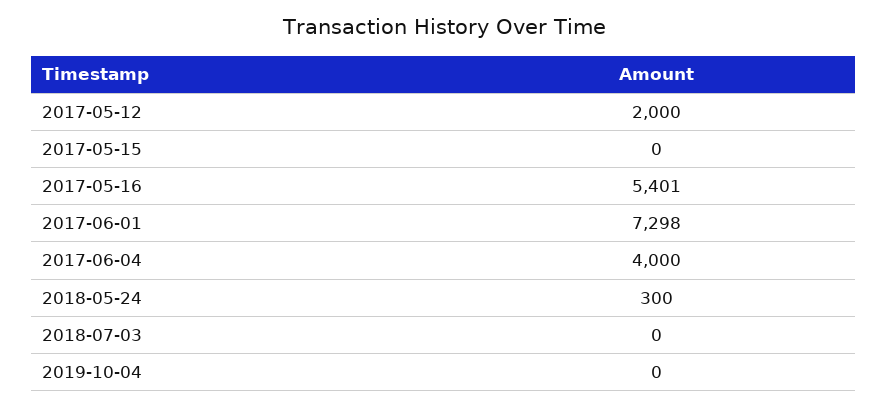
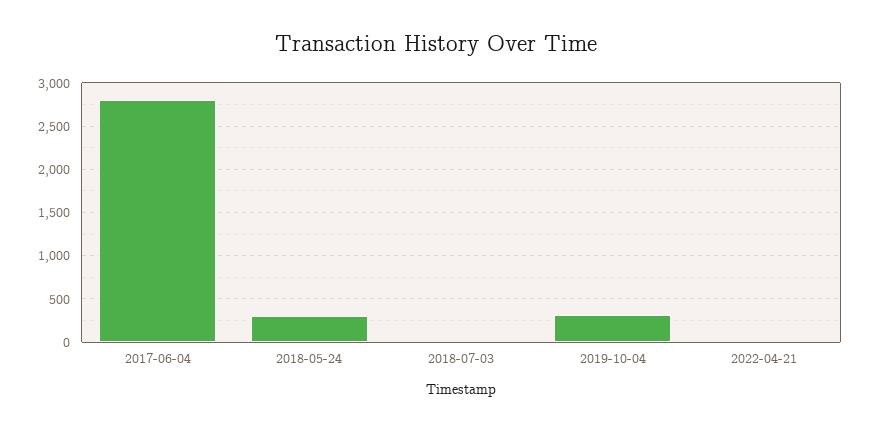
2017-05-12: 2000 -> none
2017-05-15: 0 -> none
2017-05-16: 5401 -> none
2017-06-01: 7298 -> none
2017-06-04: 4000 -> 2800
2019-10-04: 0 -> 300
2022-04-21: none -> 0

